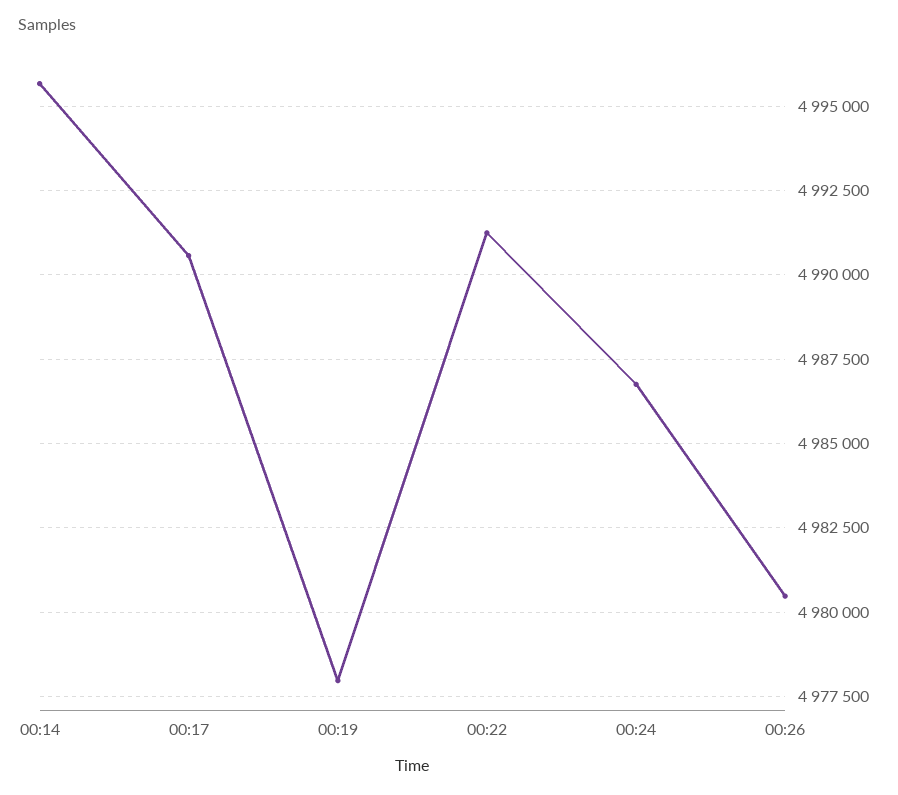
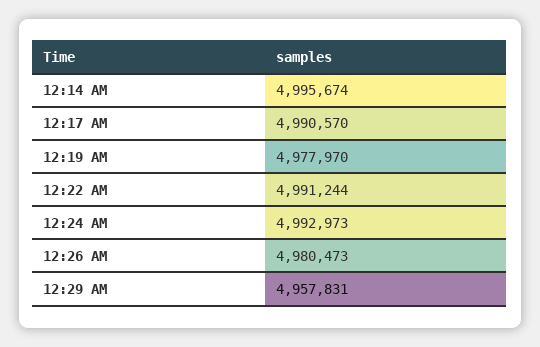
00:24: 4986750 -> 4992973
12:29 AM: none -> 4957831

